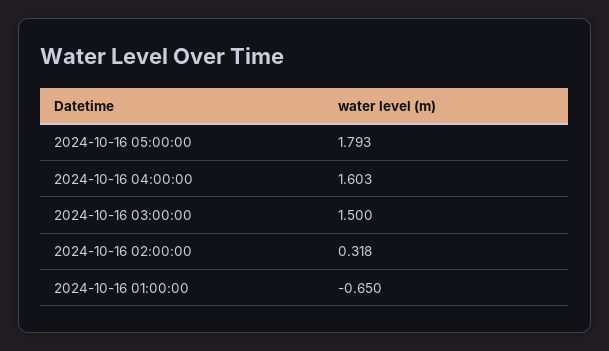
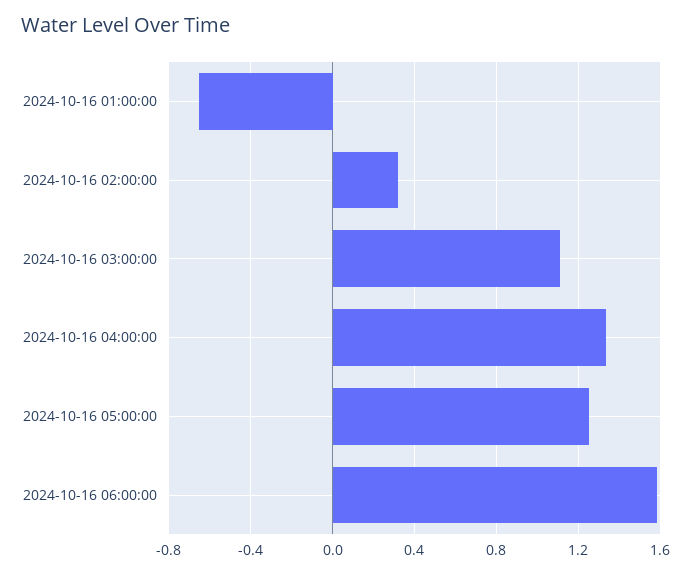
2024-10-16 05:00:00: 1.793 -> 1.25
2024-10-16 04:00:00: 1.603 -> 1.35
2024-10-16 03:00:00: 1.5 -> 1.1
2024-10-16 06:00:00: none -> 1.6

